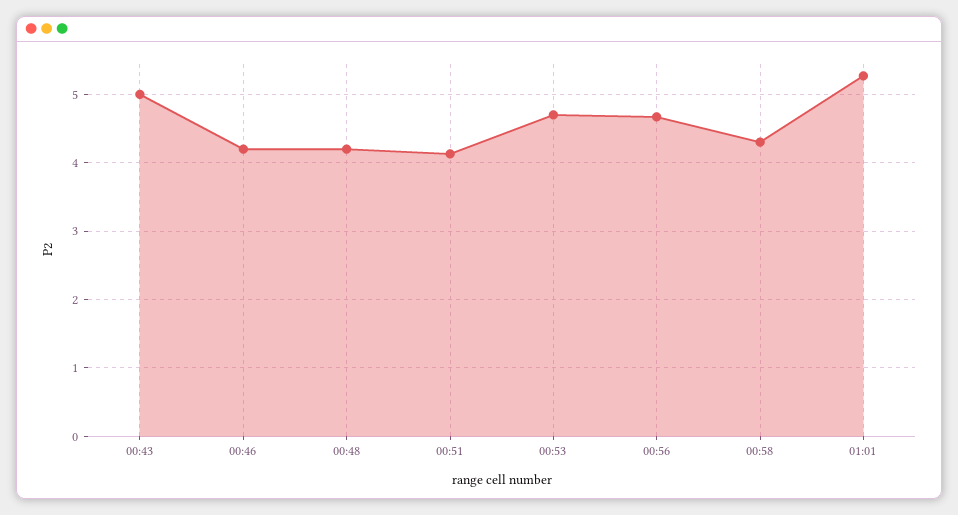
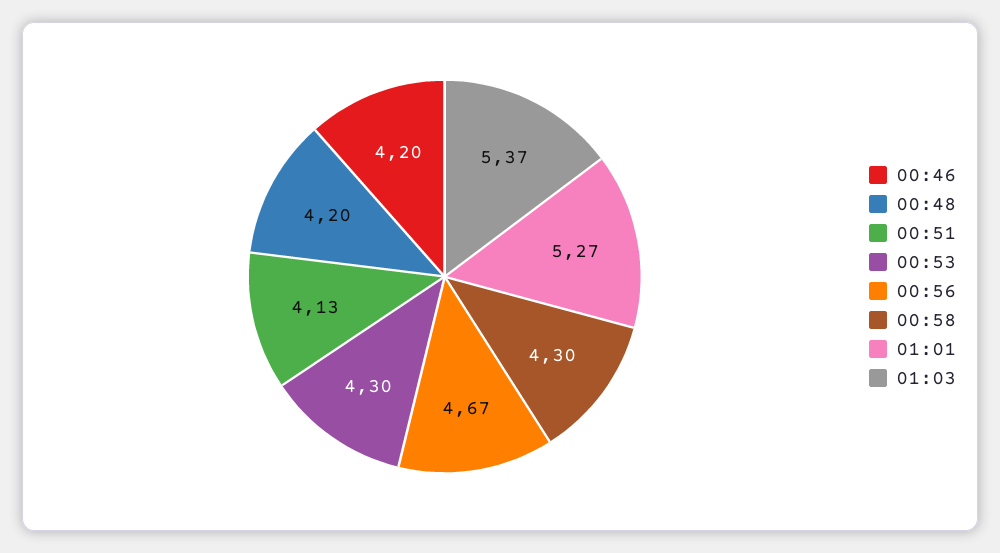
00:43: 5 -> none
00:53: 4.7 -> 4.3
01:03: none -> 5.37

